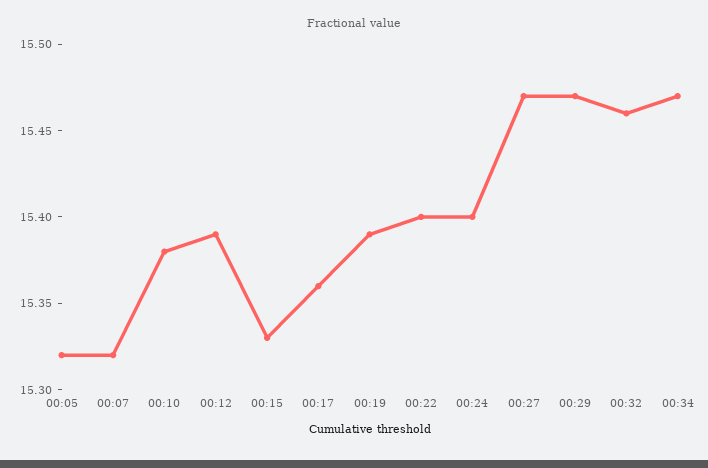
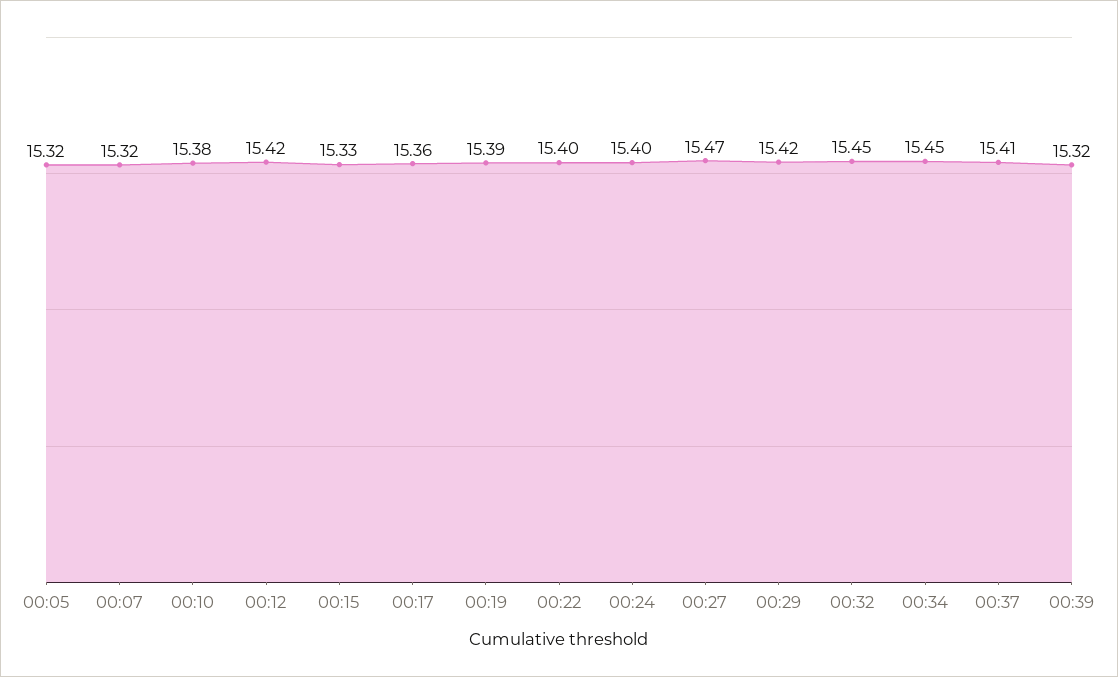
00:12: 15.39 -> 15.42
00:29: 15.47 -> 15.42
00:32: 15.46 -> 15.45
00:34: 15.47 -> 15.45
00:37: none -> 15.41
00:39: none -> 15.32

